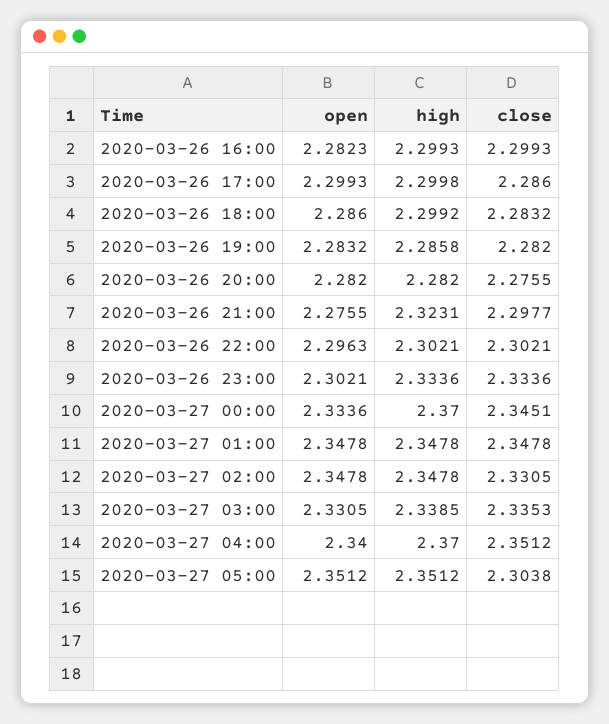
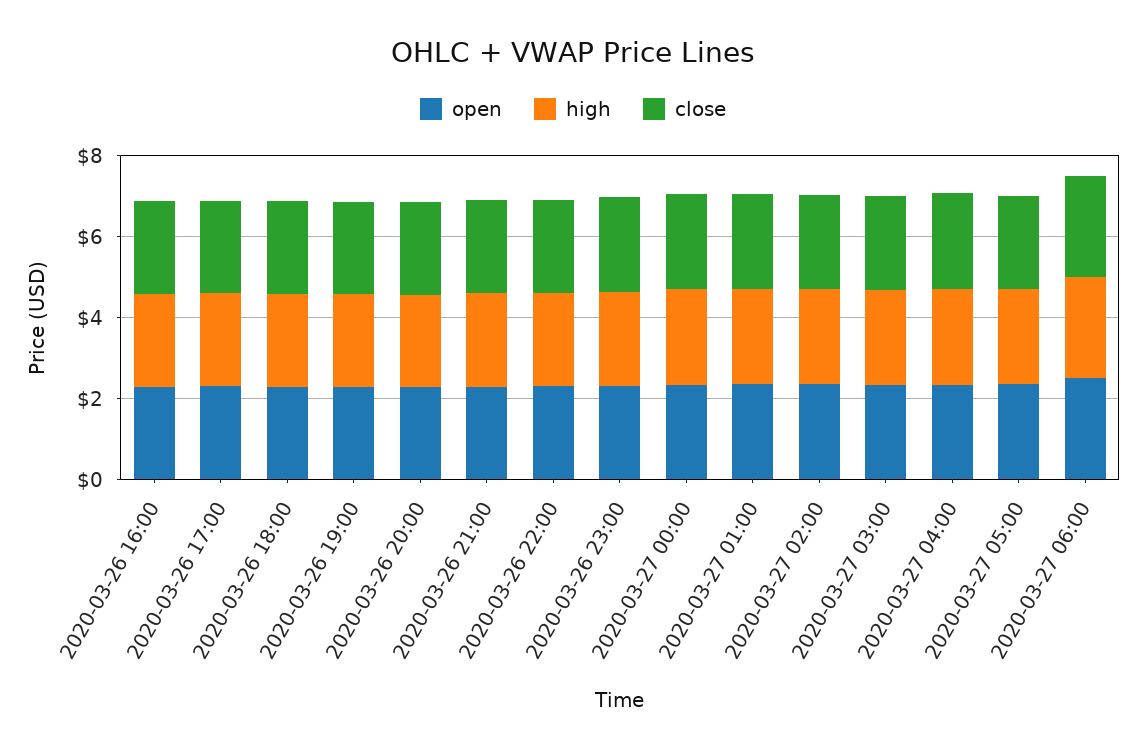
open, 2020-03-27 06:00: none -> 2.5
high, 2020-03-27 06:00: none -> 2.5
close, 2020-03-27 06:00: none -> 2.5

